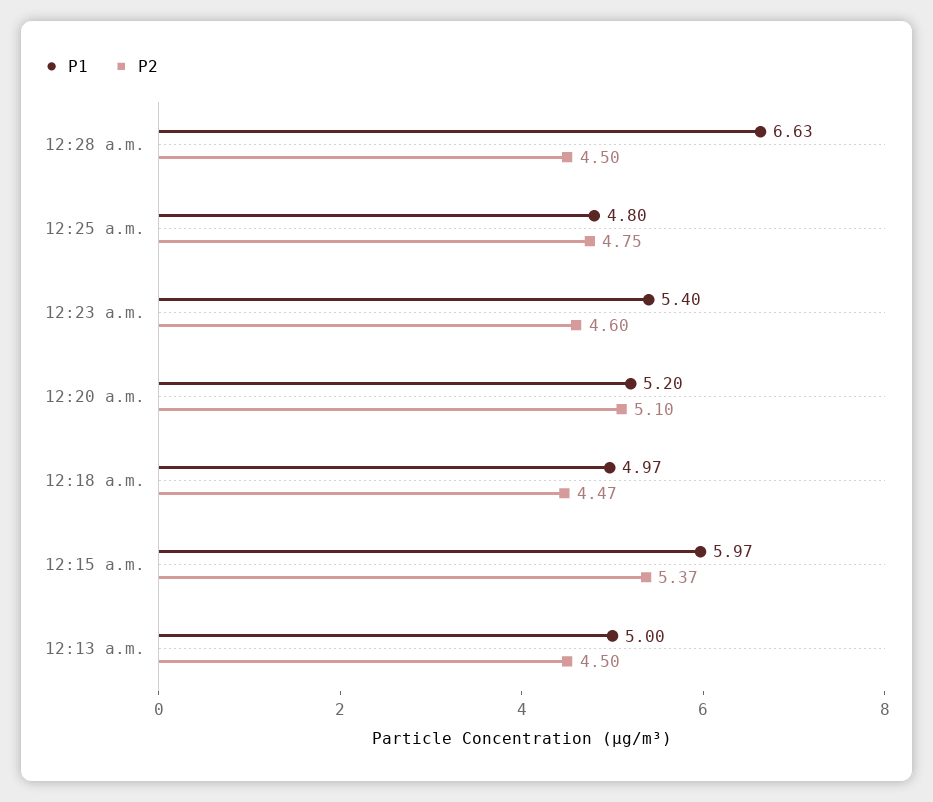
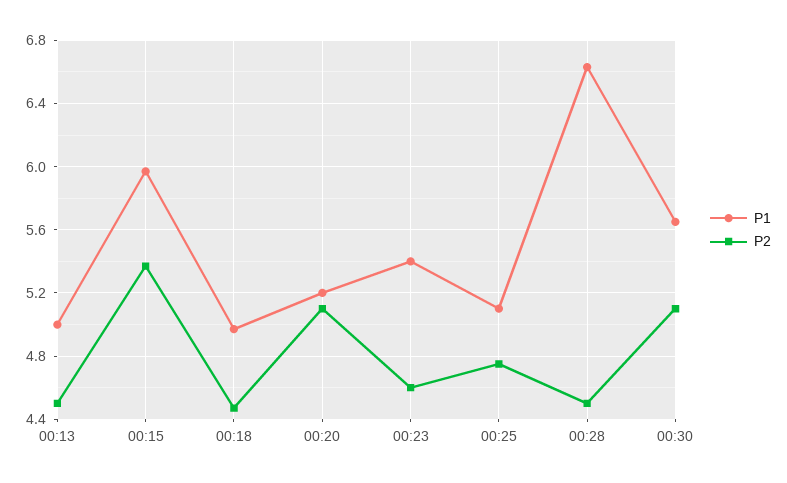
P1, 12:25 a.m.: 4.8 -> 5.1
P1, 00:30: none -> 5.65
P2, 00:30: none -> 5.1

